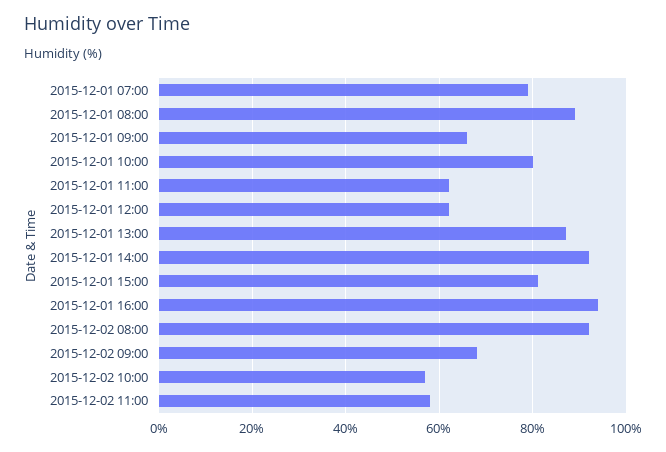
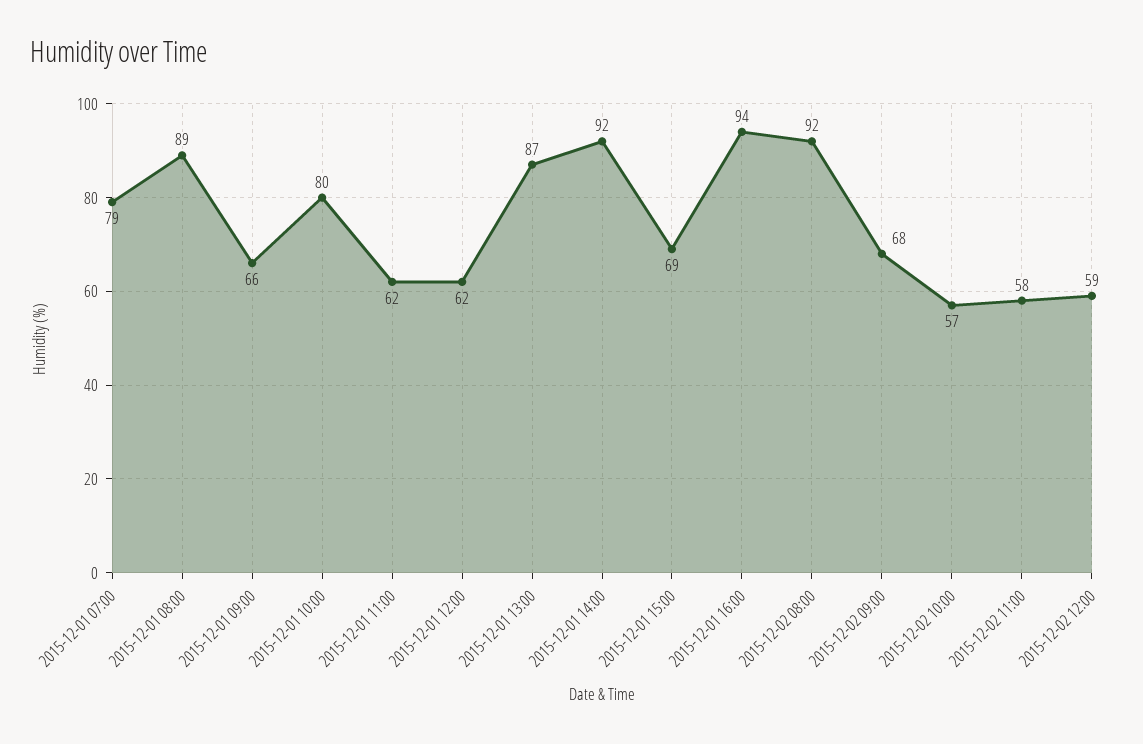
2015-12-01 15:00: 80 -> 69
2015-12-02 12:00: none -> 59

